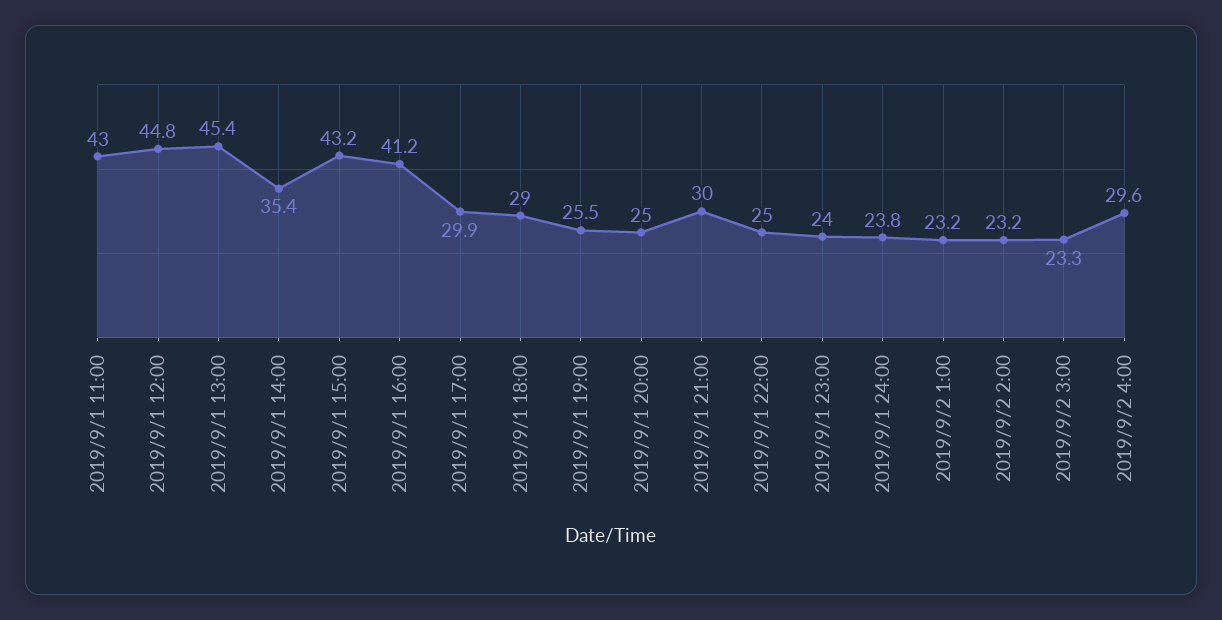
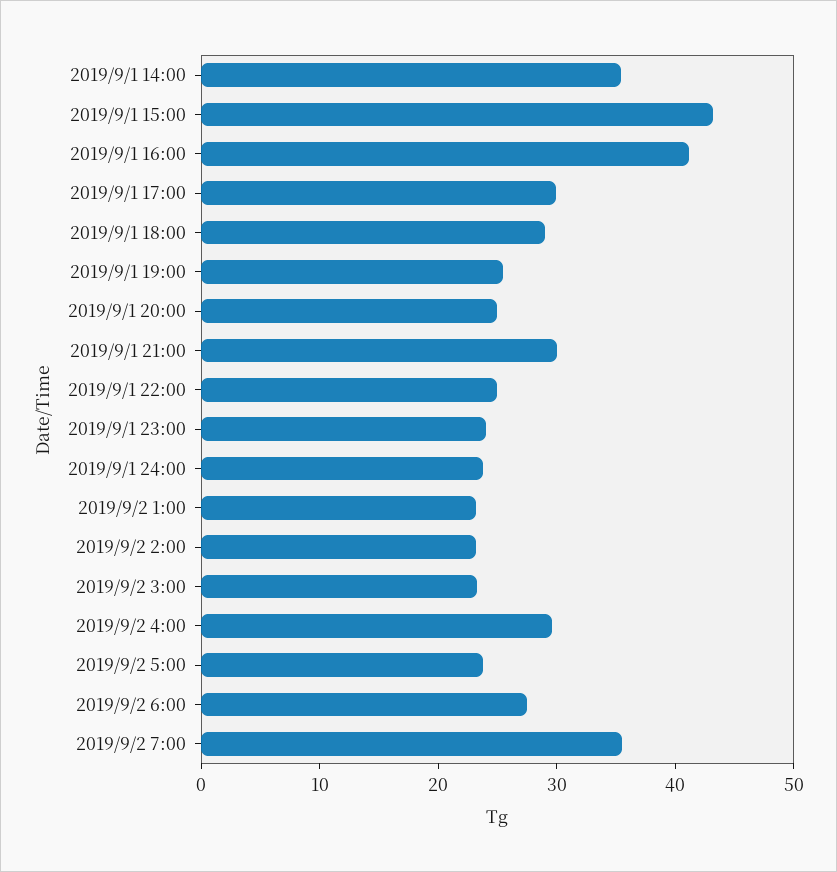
2019/9/1 11:00: 43 -> none
2019/9/1 12:00: 44.8 -> none
2019/9/1 13:00: 45.4 -> none
2019/9/2 5:00: none -> 24
2019/9/2 6:00: none -> 28
2019/9/2 7:00: none -> 36

